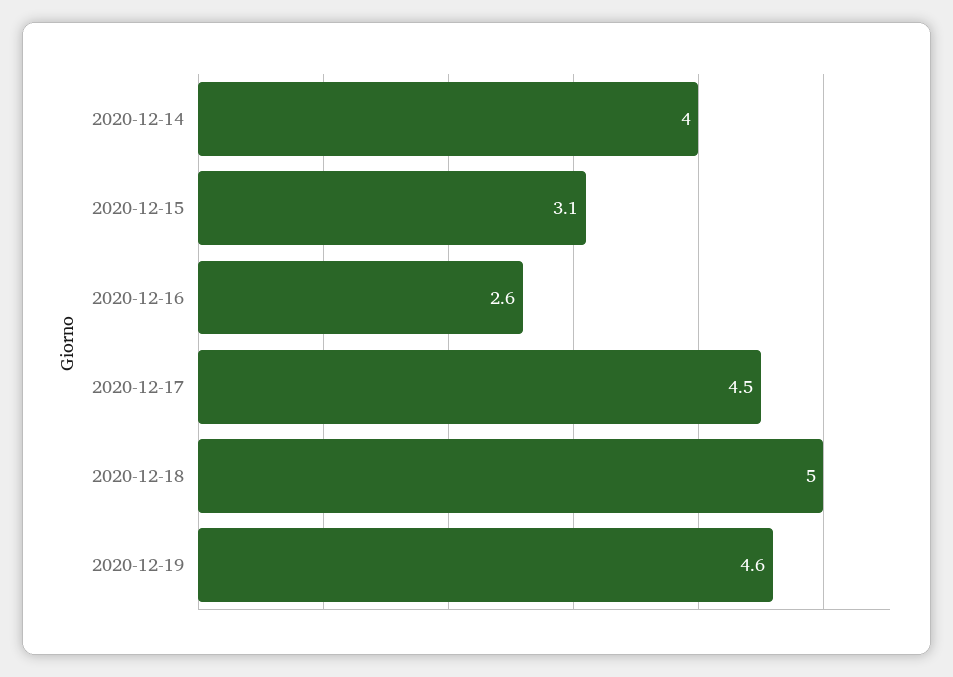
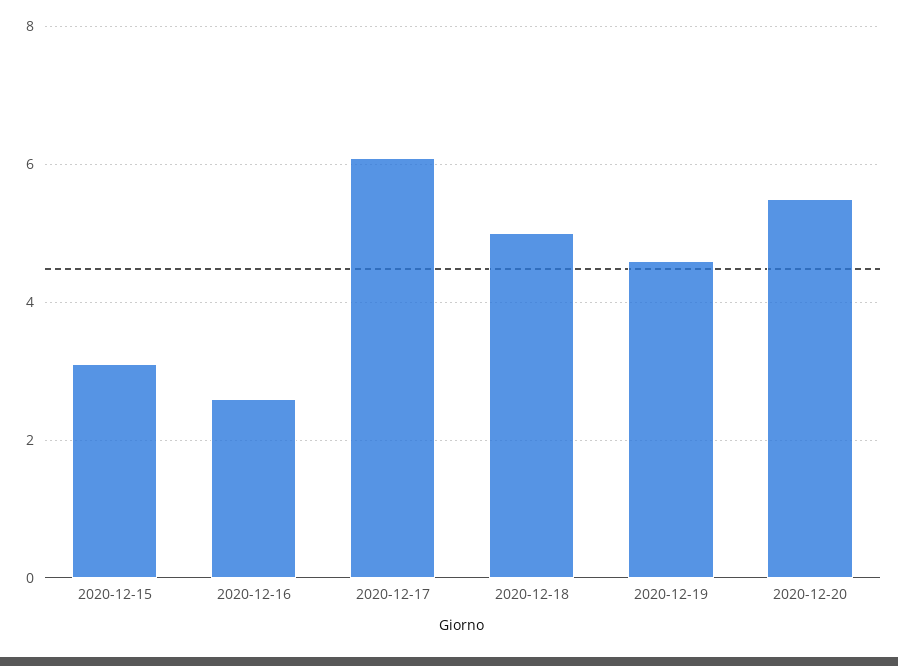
2020-12-14: 4 -> none
2020-12-17: 4.5 -> 6
2020-12-20: none -> 5.5

